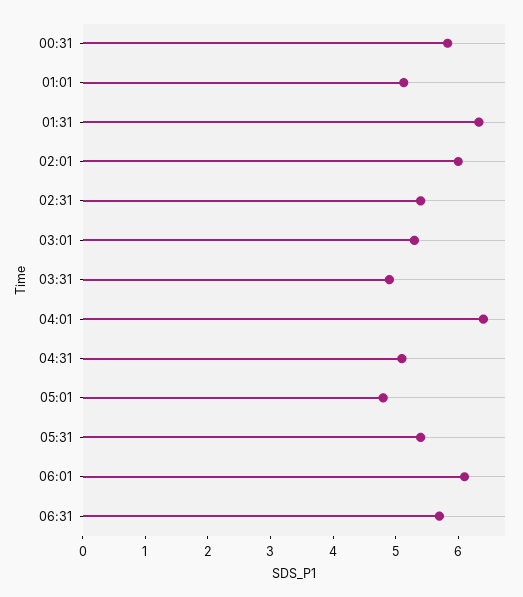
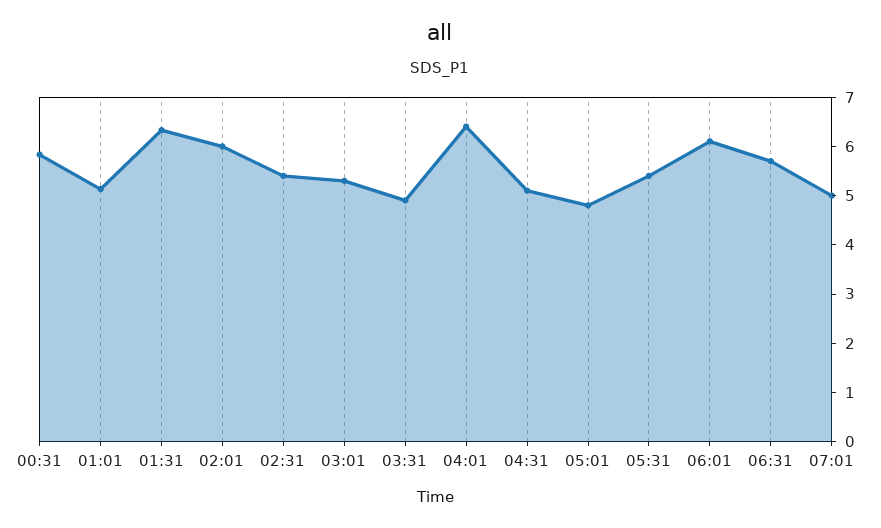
07:01: none -> 5

